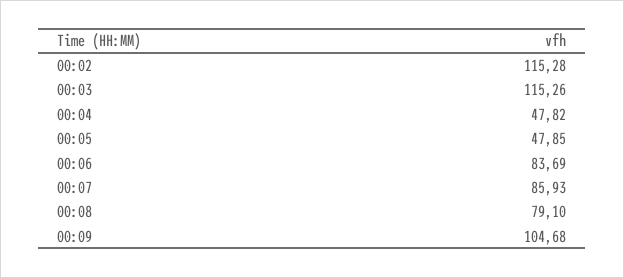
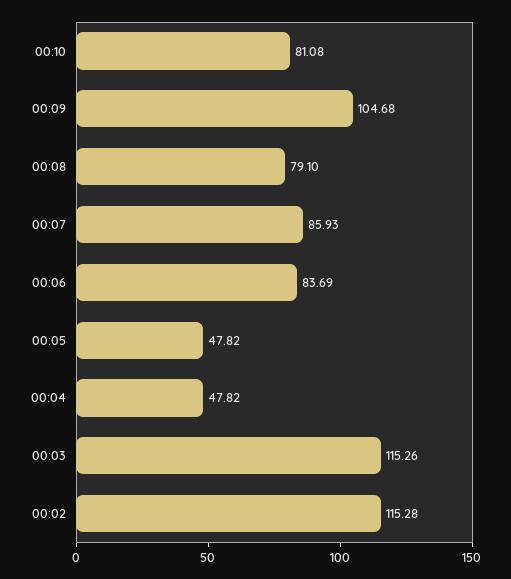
00:05: 47.85 -> 47.82
00:10: none -> 81.08

